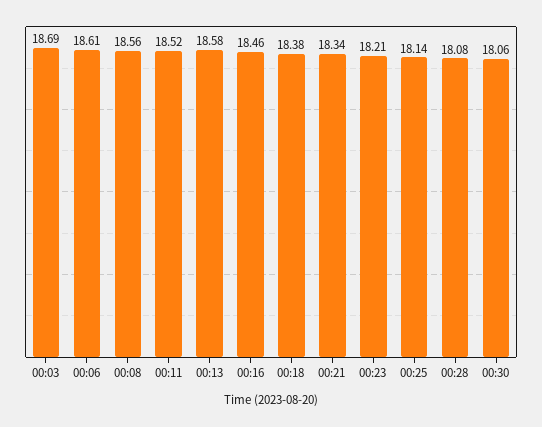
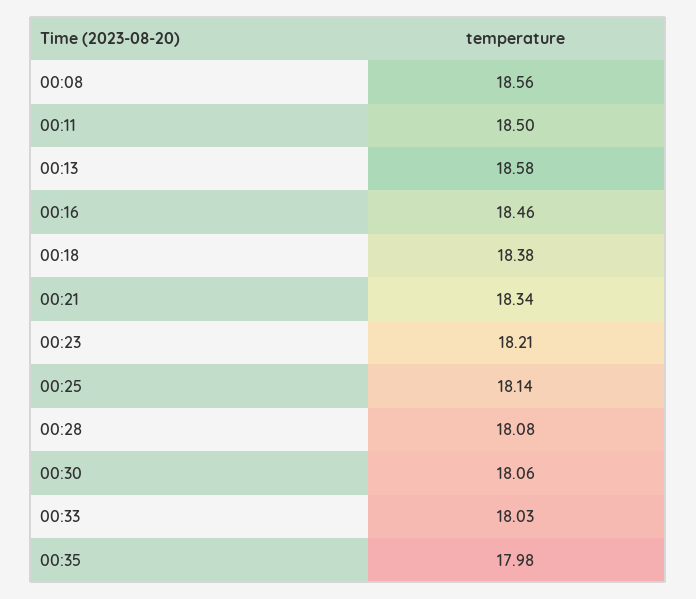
00:03: 18.69 -> none
00:06: 18.61 -> none
00:11: 18.52 -> 18.5
00:33: none -> 18.03
00:35: none -> 17.98

